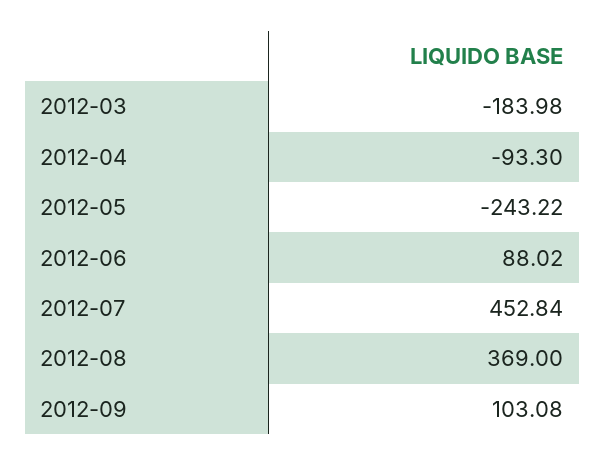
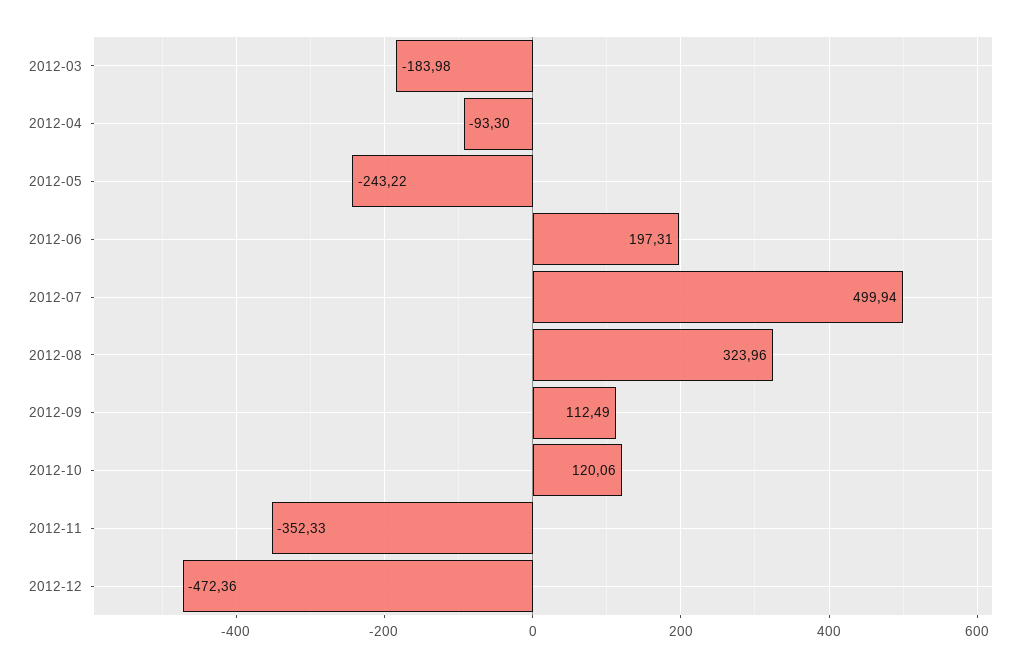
2012-06: 88.02 -> 197.31
2012-07: 452.84 -> 499.94
2012-08: 369 -> 323.96
2012-09: 103.08 -> 112.49
2012-10: none -> 120.06
2012-11: none -> -352.33
2012-12: none -> -472.36

